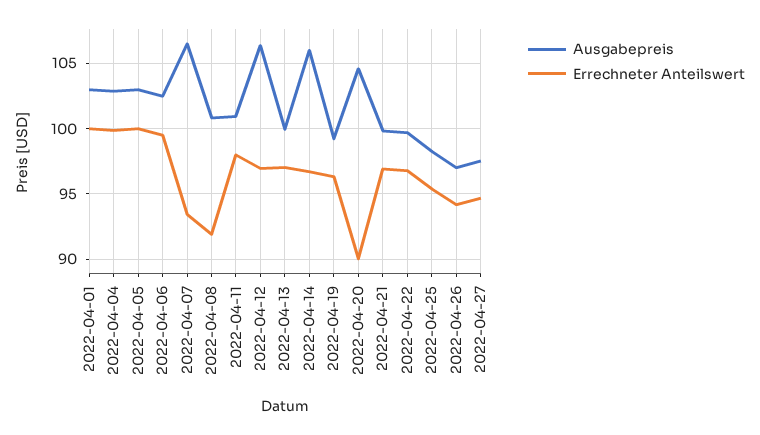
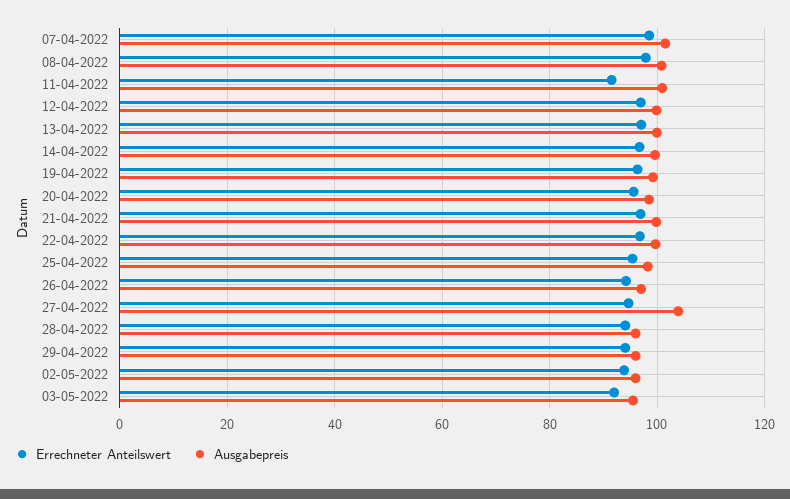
Ausgabepreis, 2022-04-01: 103 -> none
Errechneter Anteilswert, 2022-04-01: 100 -> none
Ausgabepreis, 2022-04-04: 103 -> none
Errechneter Anteilswert, 2022-04-04: 100 -> none
Ausgabepreis, 2022-04-05: 103 -> none
Errechneter Anteilswert, 2022-04-05: 100 -> none
Ausgabepreis, 2022-04-06: 102.5 -> none
Errechneter Anteilswert, 2022-04-06: 99.5 -> none
Ausgabepreis, 2022-04-07: 106.5 -> 102
Errechneter Anteilswert, 2022-04-07: 93.5 -> 98
Errechneter Anteilswert, 2022-04-08: 92 -> 98
Errechneter Anteilswert, 2022-04-11: 98 -> 92
Ausgabepreis, 2022-04-12: 106.5 -> 100
Ausgabepreis, 2022-04-14: 106 -> 100
Ausgabepreis, 2022-04-20: 104.5 -> 98
Errechneter Anteilswert, 2022-04-20: 90 -> 96
Ausgabepreis, 2022-04-27: 97.5 -> 104
Errechneter Anteilswert, 28-04-2022: none -> 94
Ausgabepreis, 28-04-2022: none -> 96
Errechneter Anteilswert, 29-04-2022: none -> 94
Ausgabepreis, 29-04-2022: none -> 96
Errechneter Anteilswert, 02-05-2022: none -> 94
Ausgabepreis, 02-05-2022: none -> 96
Errechneter Anteilswert, 03-05-2022: none -> 92
Ausgabepreis, 03-05-2022: none -> 96

